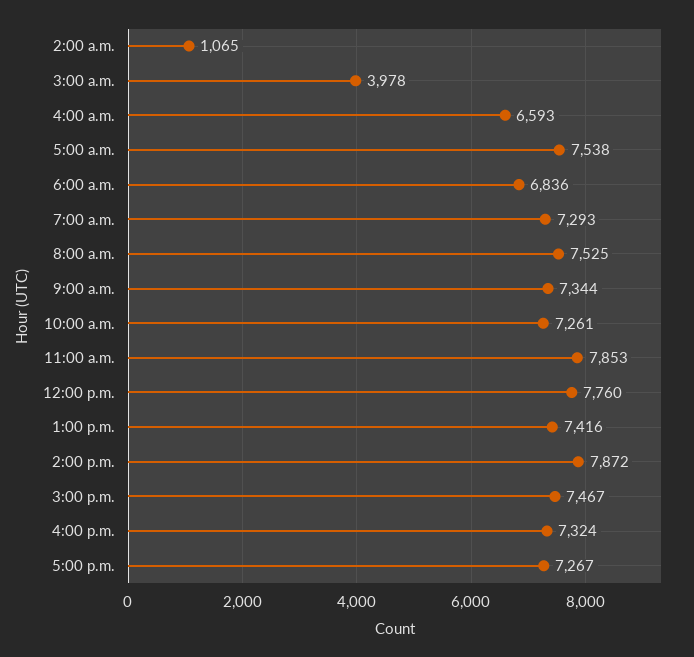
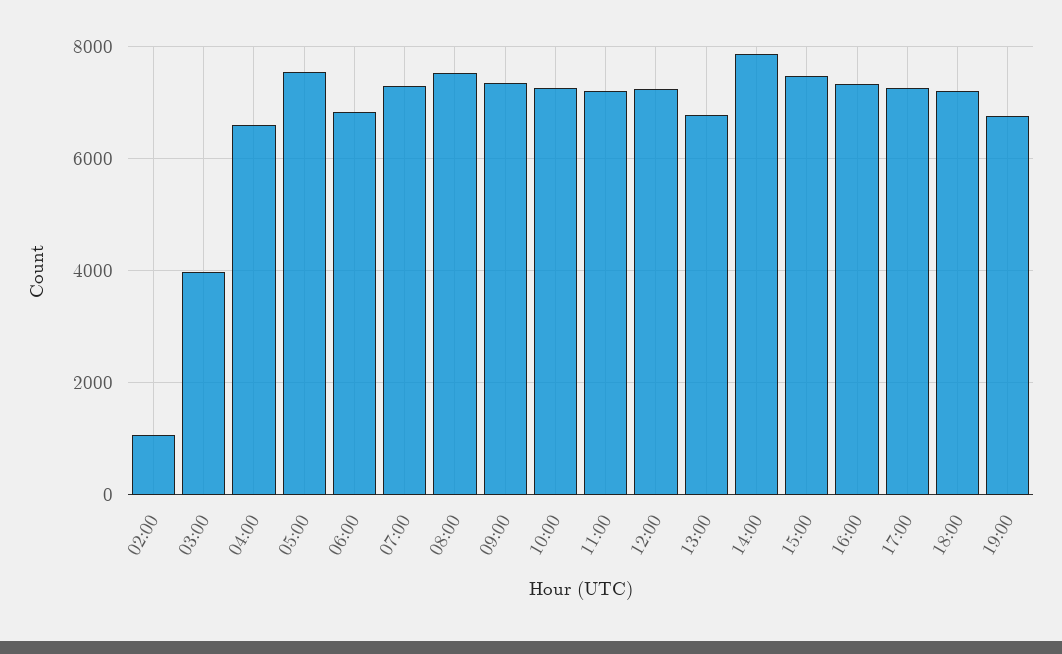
11:00 a.m.: 7853 -> 7200
12:00 p.m.: 7760 -> 7200
1:00 p.m.: 7416 -> 6800
18:00: none -> 7200
19:00: none -> 6800

